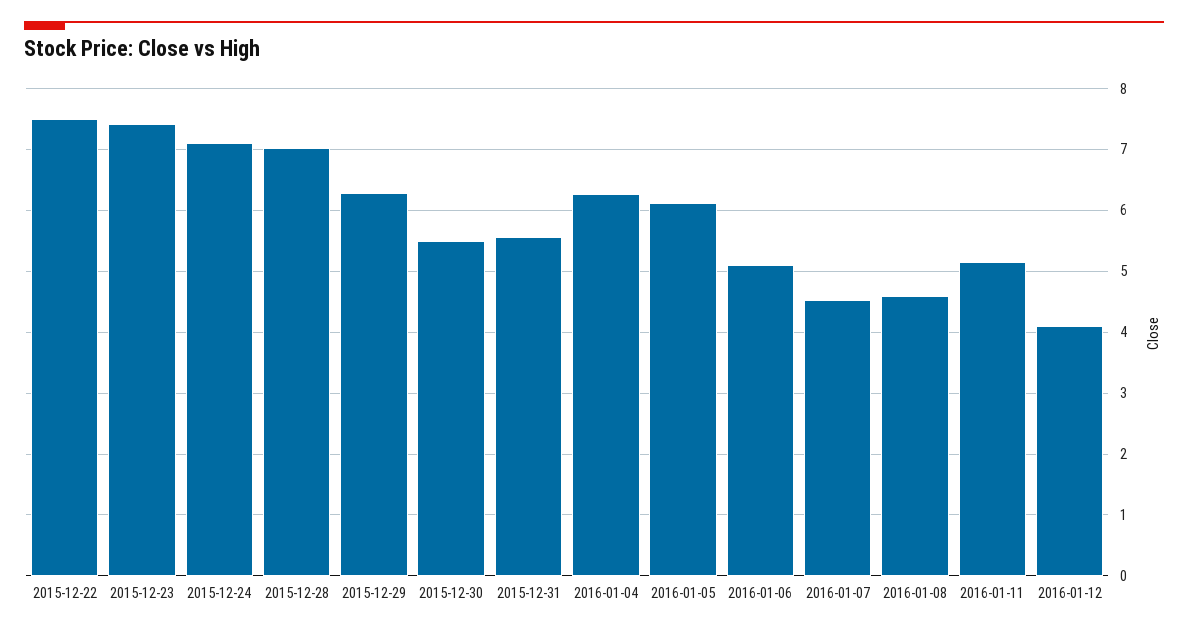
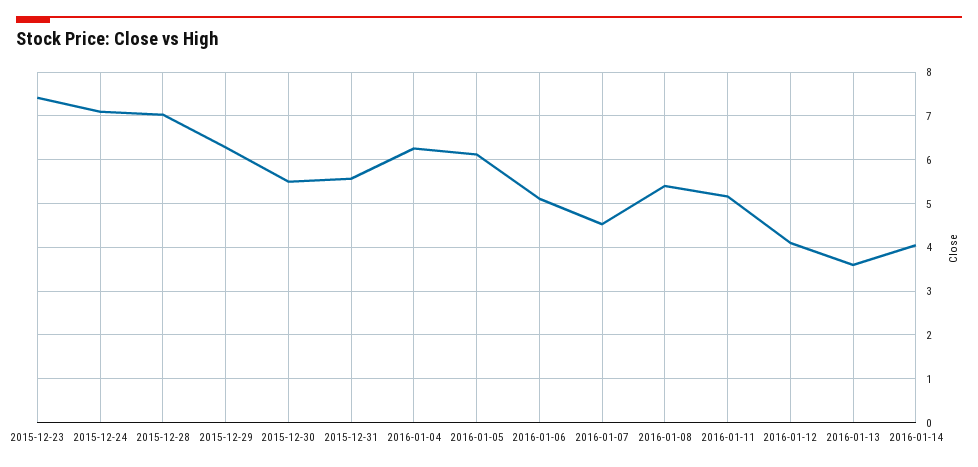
2015-12-22: 7.5 -> none
2016-01-08: 4.6 -> 5.4
2016-01-13: none -> 3.6
2016-01-14: none -> 4

